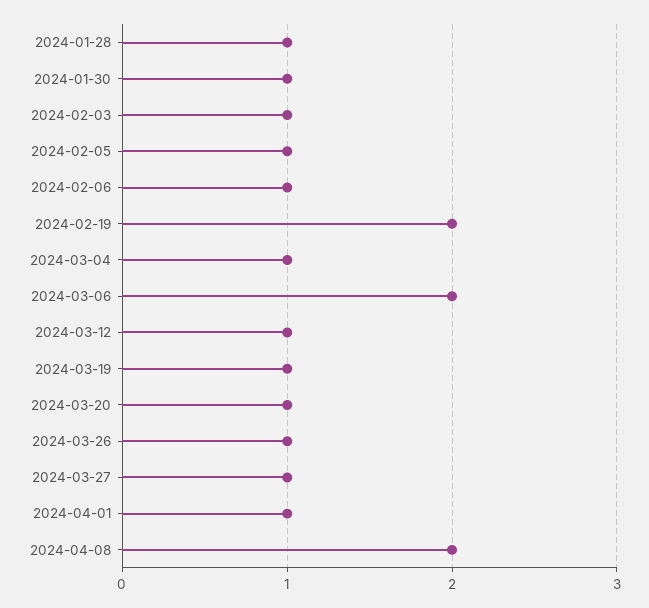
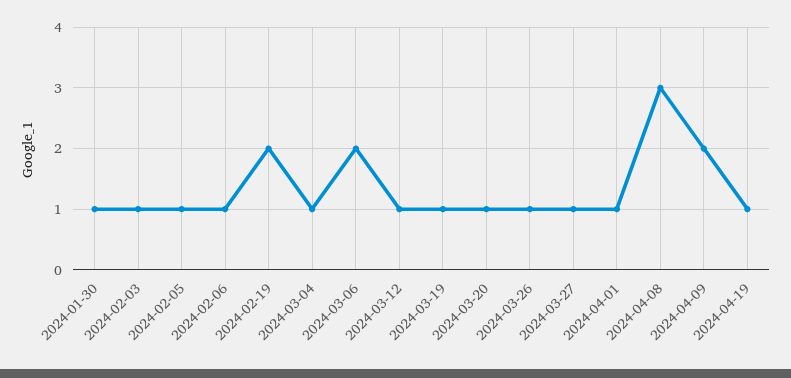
2024-01-28: 1 -> none
2024-04-08: 2 -> 3
2024-04-09: none -> 2
2024-04-19: none -> 1

